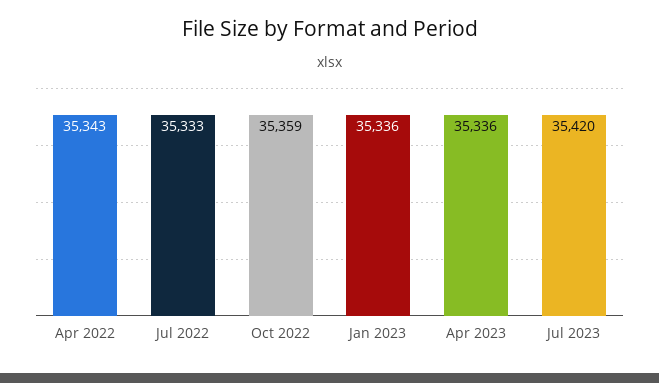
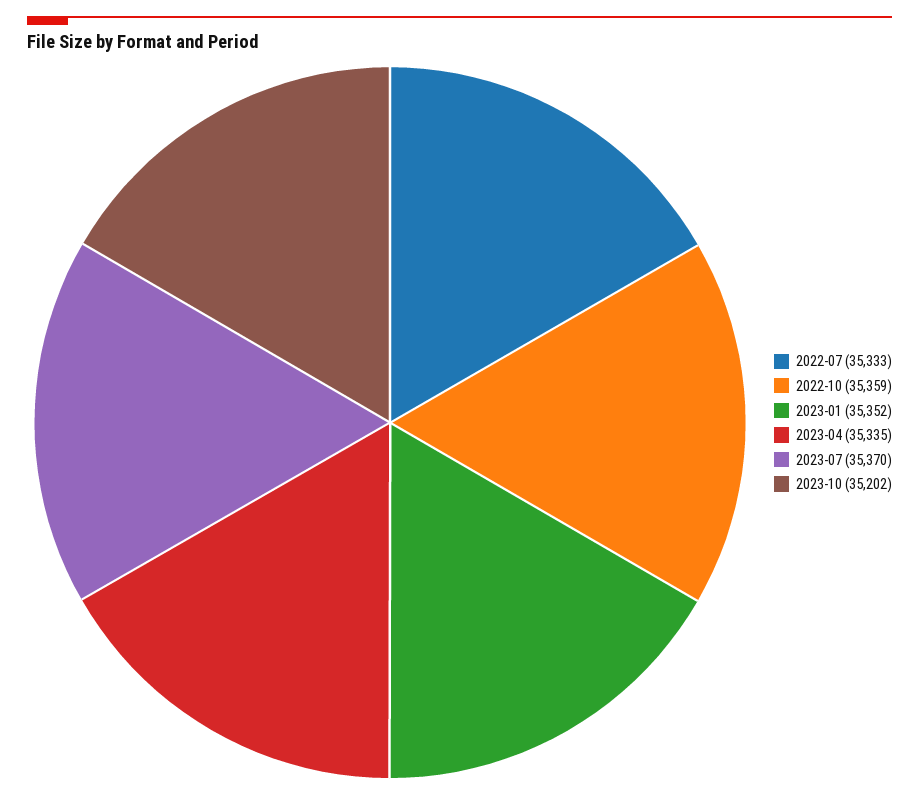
Apr 2022: 35343 -> none
Jan 2023: 35336 -> 35352
Apr 2023: 35336 -> 35335
Jul 2023: 35420 -> 35370
2023-10: none -> 35202

